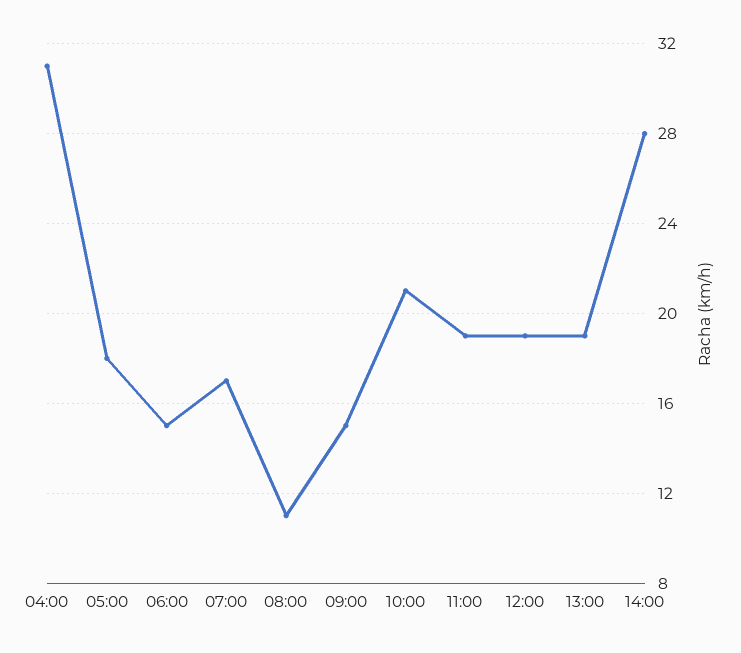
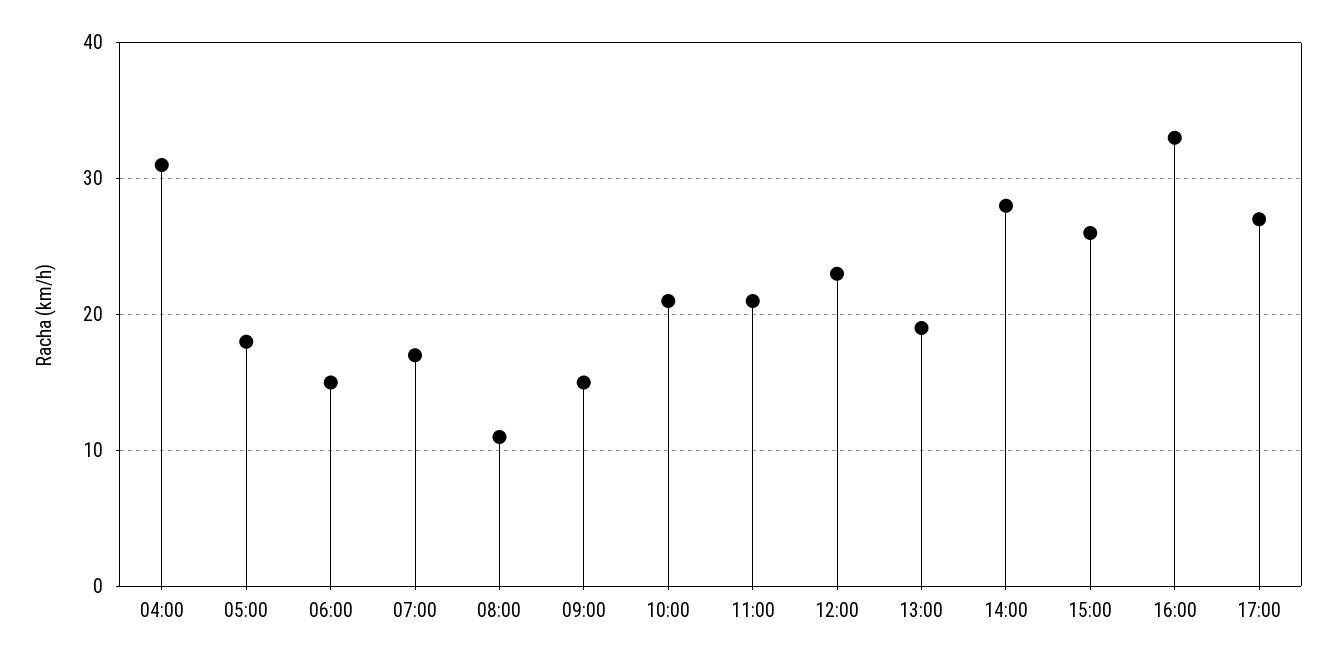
11:00: 19 -> 21
12:00: 19 -> 23
15:00: none -> 26
16:00: none -> 33
17:00: none -> 27

